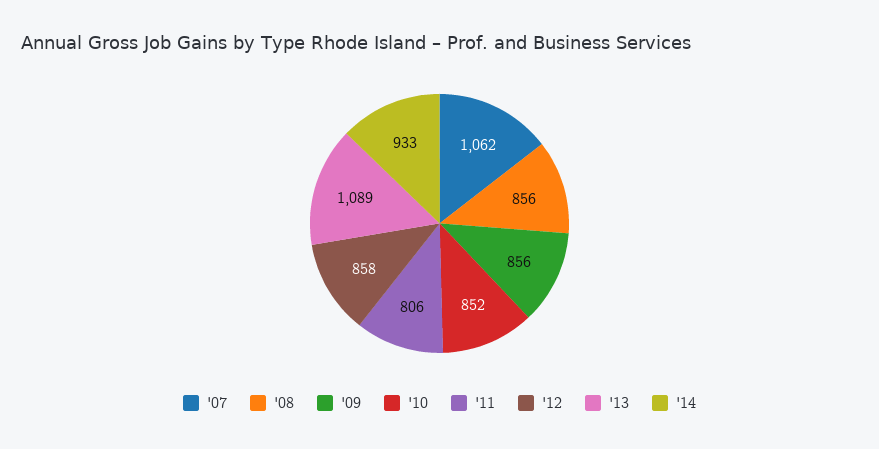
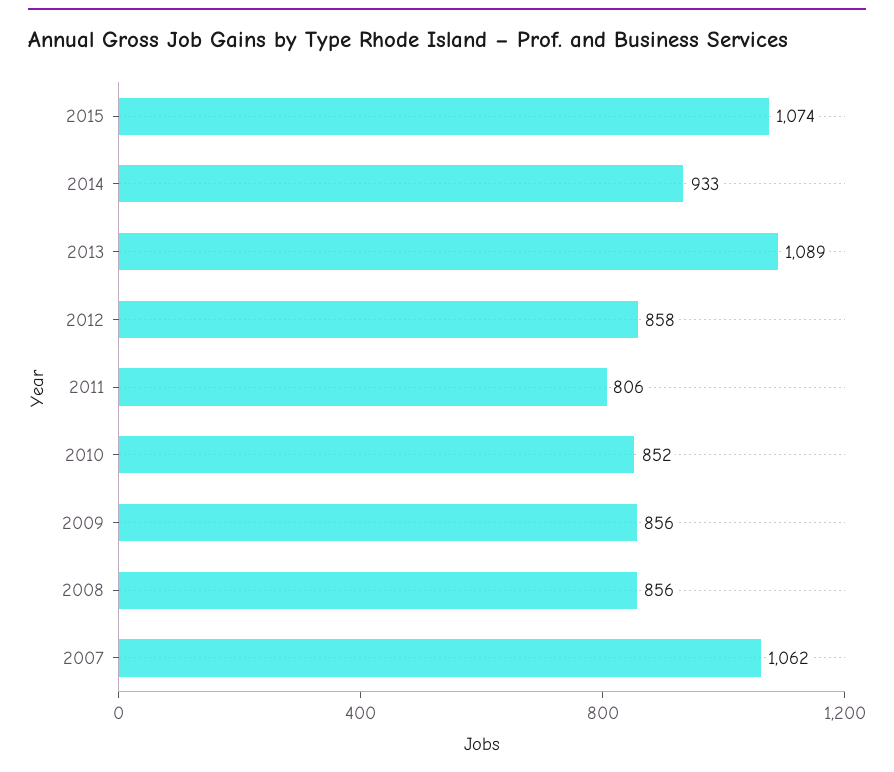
2015: none -> 1074

